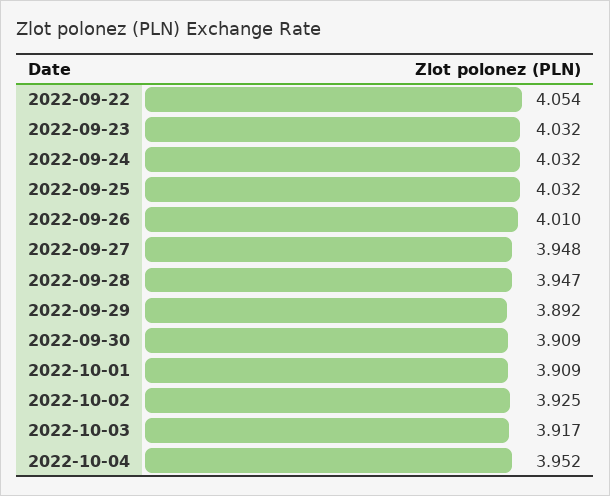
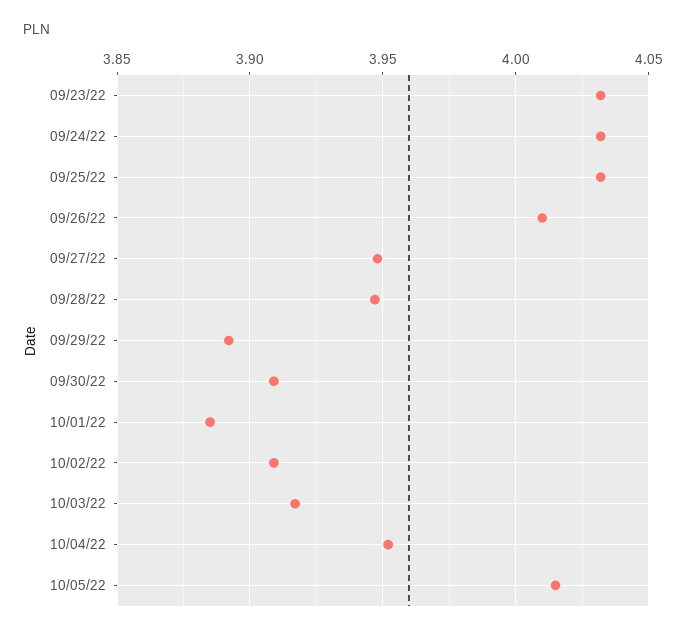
2022-09-22: 4.054 -> none
2022-10-01: 3.909 -> 3.885
2022-10-02: 3.925 -> 3.91
10/05/22: none -> 4.015

